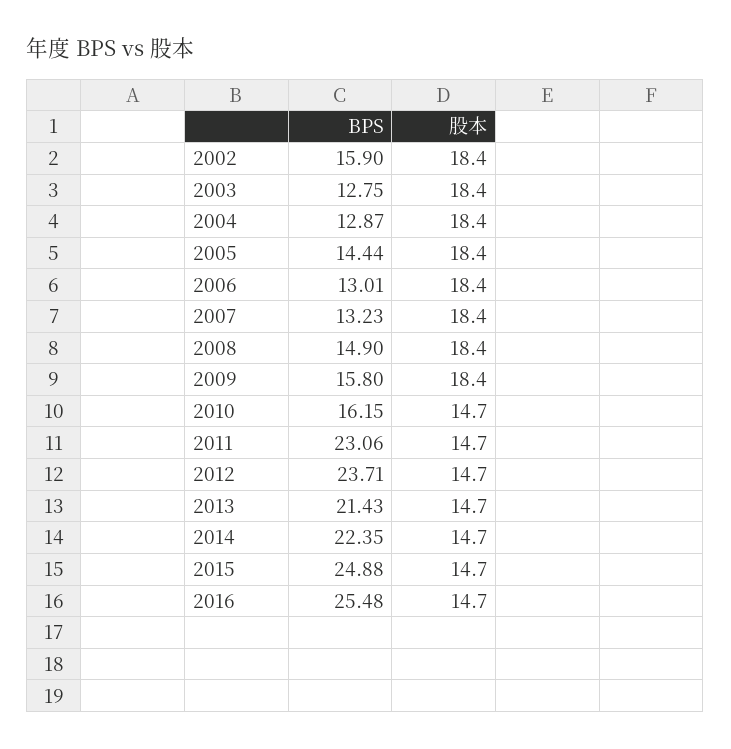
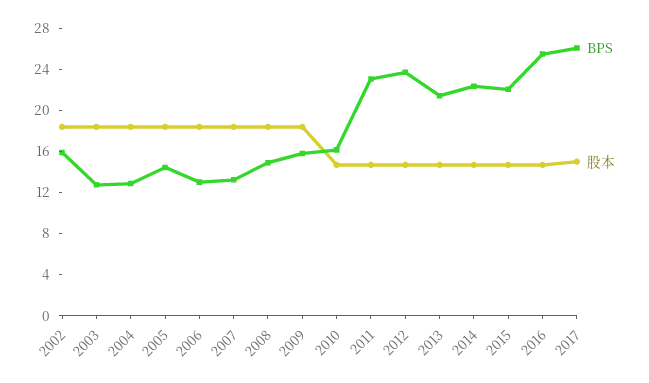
BPS, 2015: 24.88 -> 22
BPS, 2017: none -> 26
股本, 2017: none -> 15

